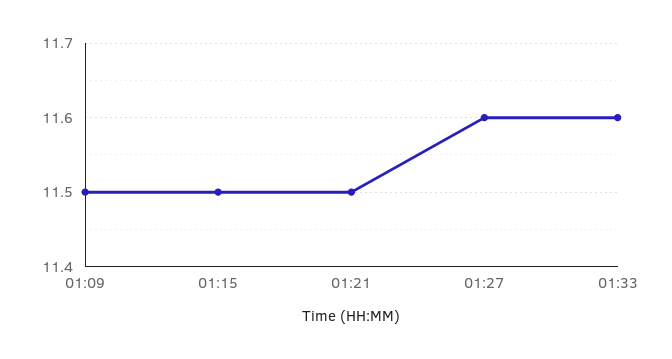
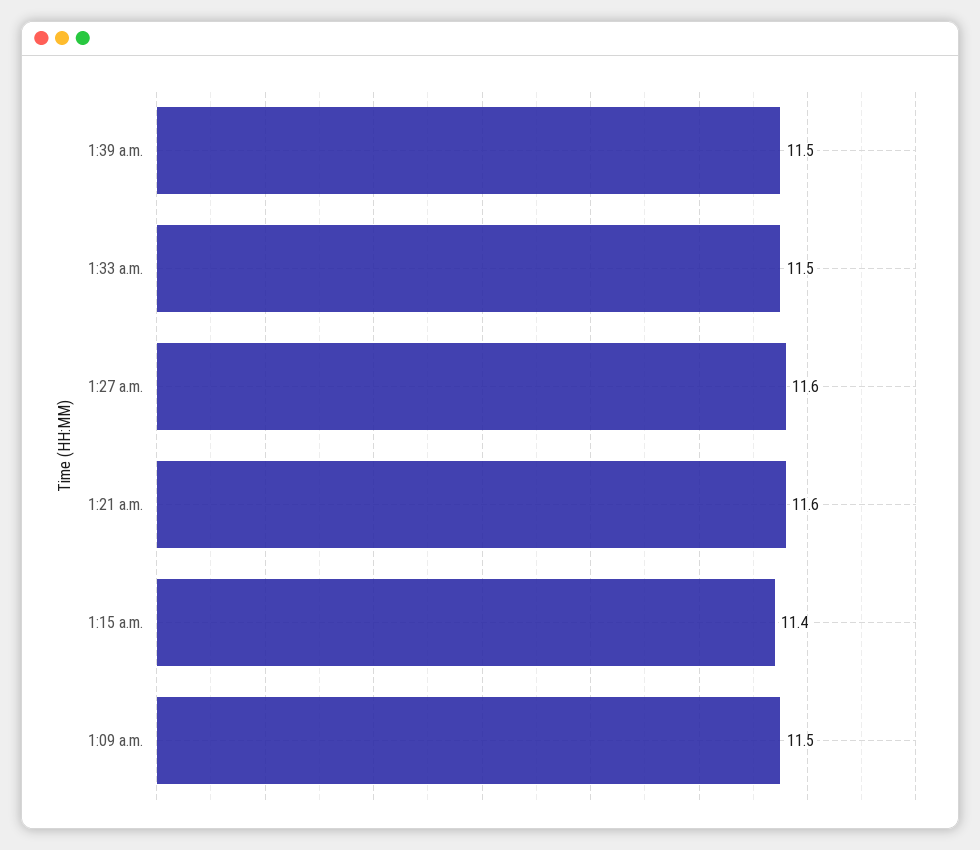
01:15: 11.5 -> 11.4
01:21: 11.5 -> 11.6
01:33: 11.6 -> 11.5
1:39 a.m.: none -> 11.5

